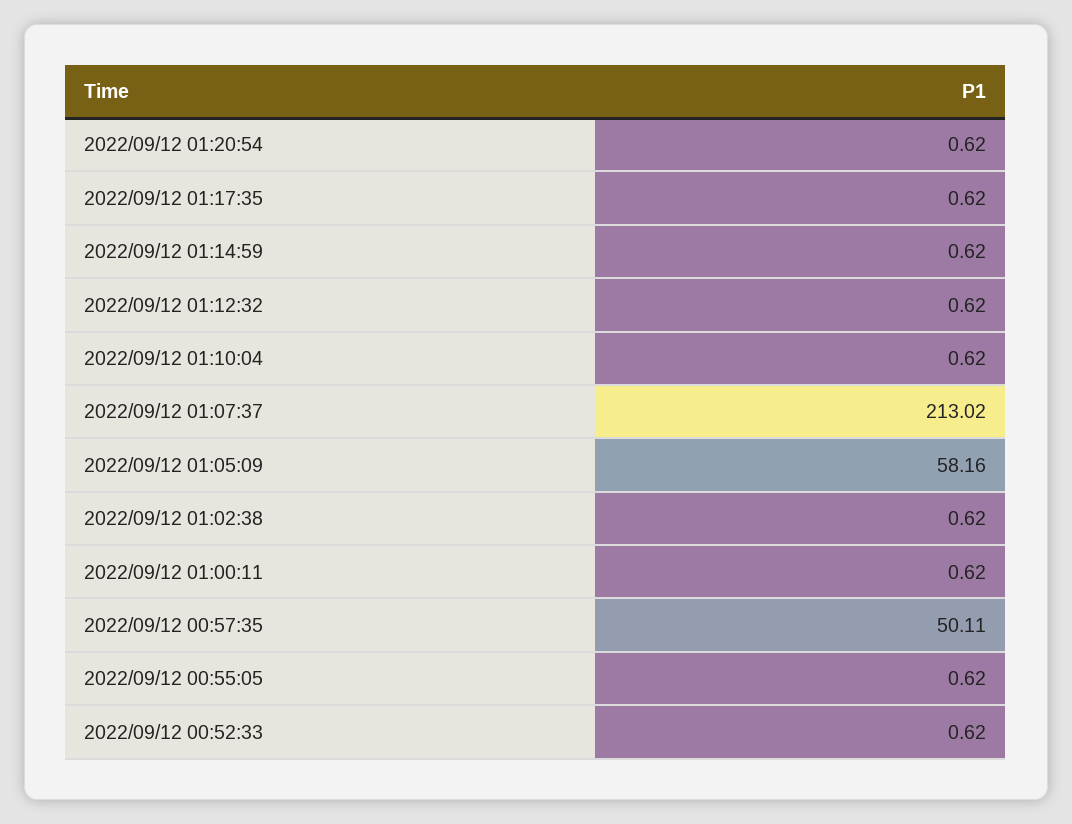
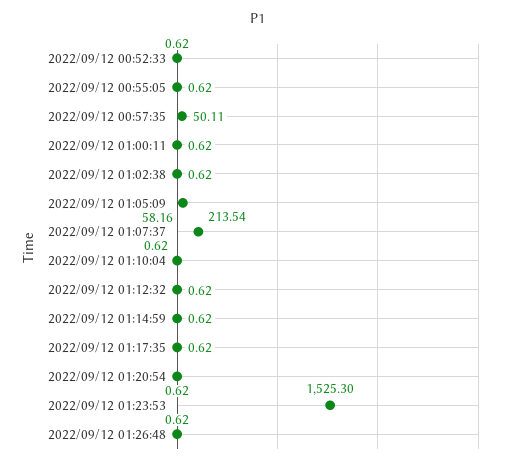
2022/09/12 01:07:37: 213.02 -> 213.54
2022/09/12 01:23:53: none -> 1525.3
2022/09/12 01:26:48: none -> 0.62

